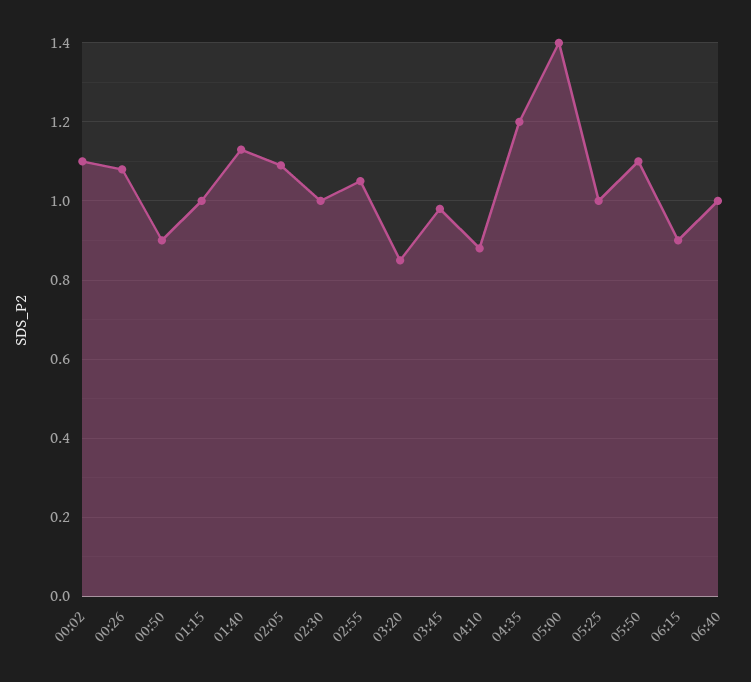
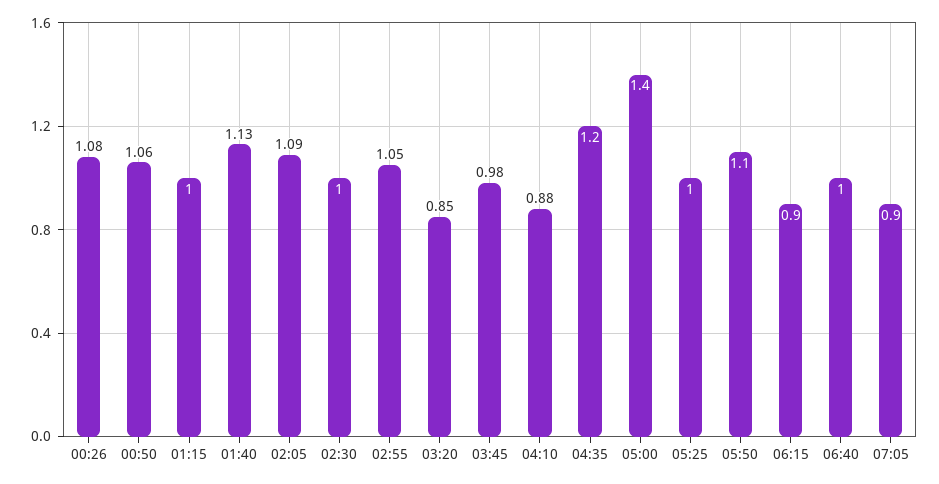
00:02: 1.1 -> none
00:50: 0.9 -> 1.06
07:05: none -> 0.9

